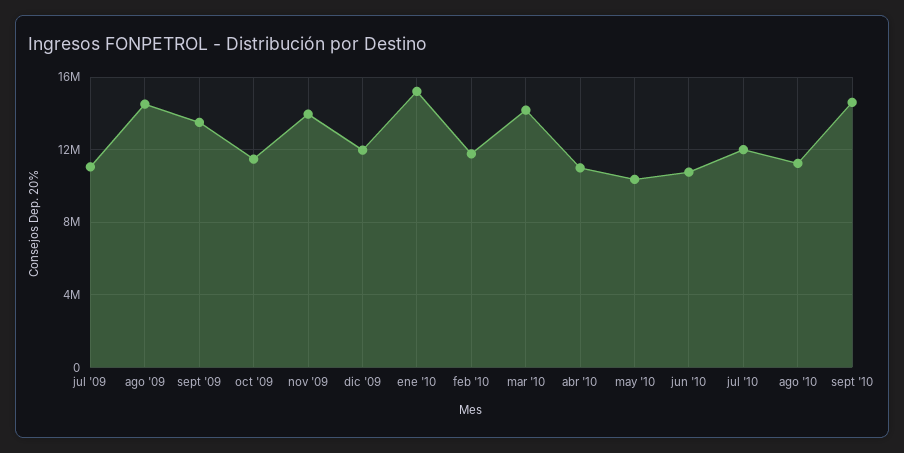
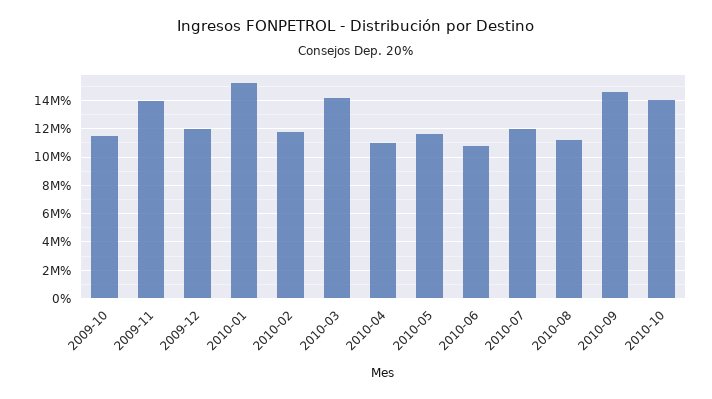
jul '09: 11000000 -> none
ago '09: 14500000 -> none
sept '09: 13500000 -> none
may '10: 10500000 -> 11500000
2010-10: none -> 14000000

